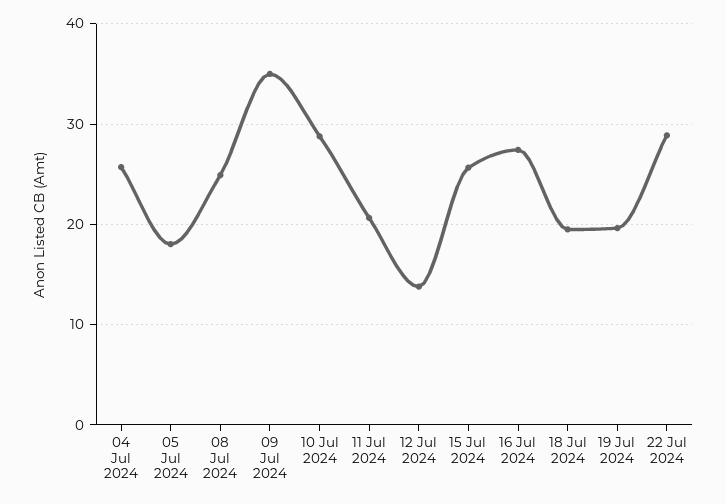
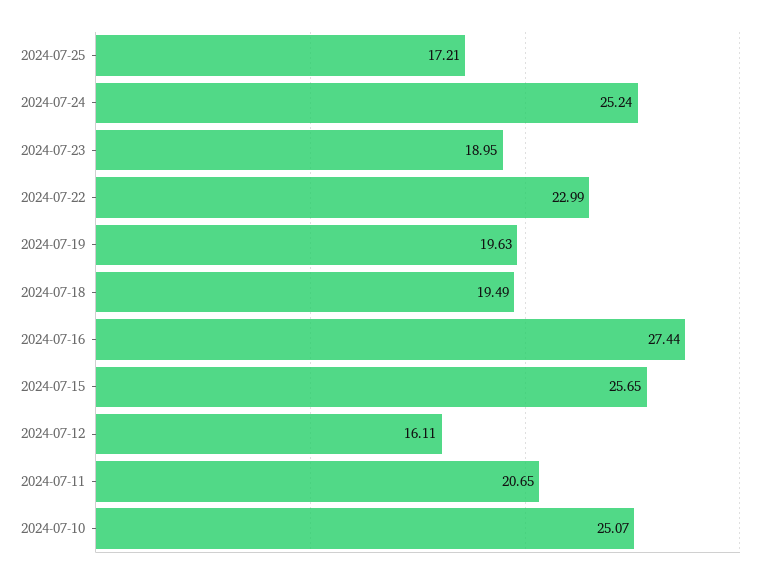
04 Jul 2024: 26 -> none
05 Jul 2024: 18 -> none
08 Jul 2024: 25 -> none
09 Jul 2024: 35 -> none
10 Jul 2024: 29 -> 25.07
12 Jul 2024: 14 -> 16.11
22 Jul 2024: 29 -> 22.99
2024-07-25: none -> 17.21
2024-07-24: none -> 25.24
2024-07-23: none -> 18.95

